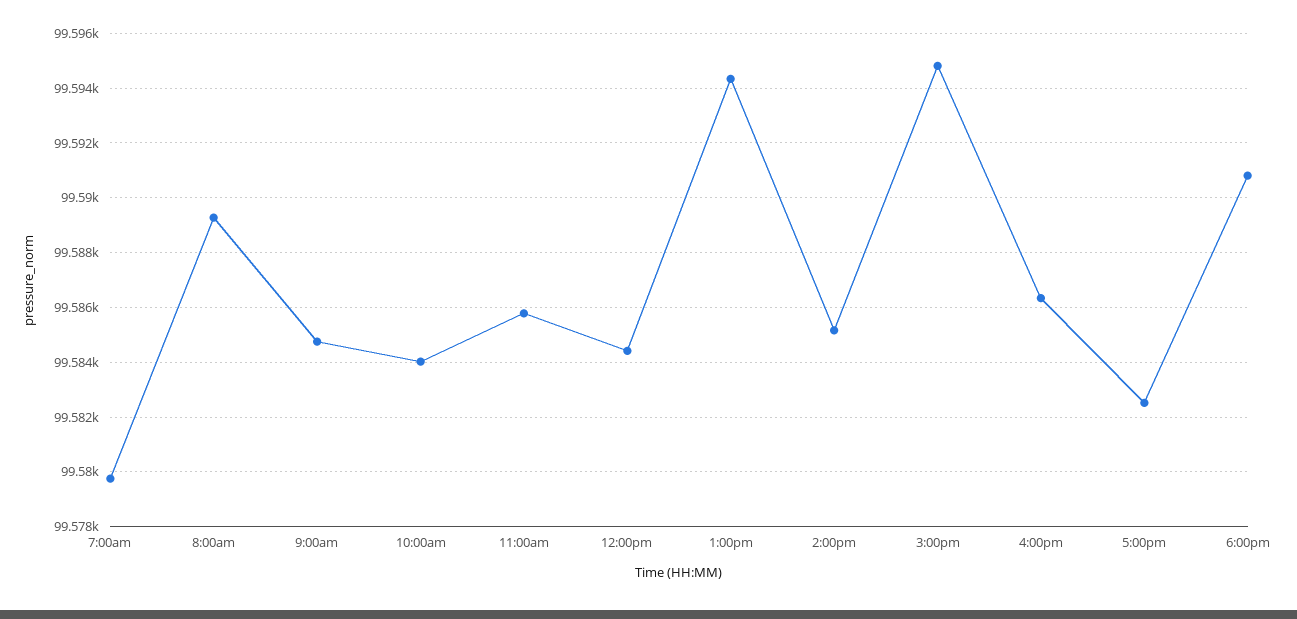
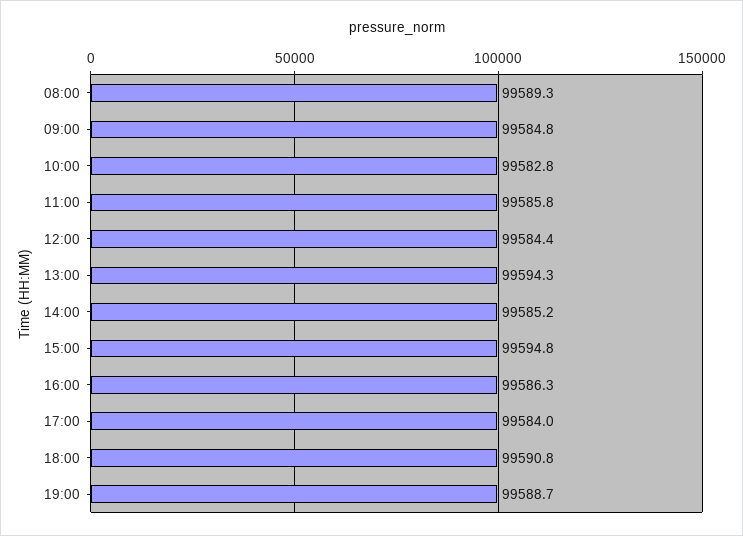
7:00am: 99579.75 -> none
10:00am: 99584 -> 99582.8
5:00pm: 99582.5 -> 99584
19:00: none -> 99588.7

